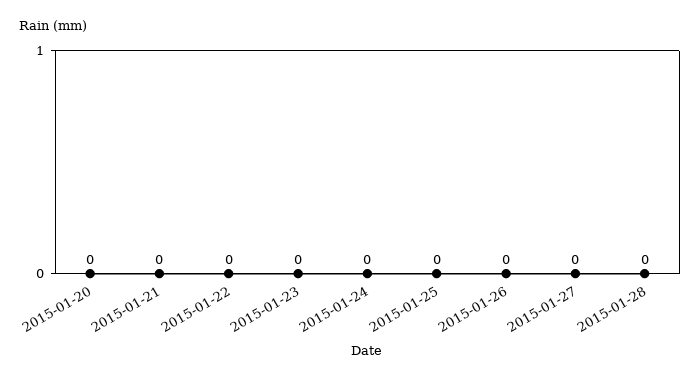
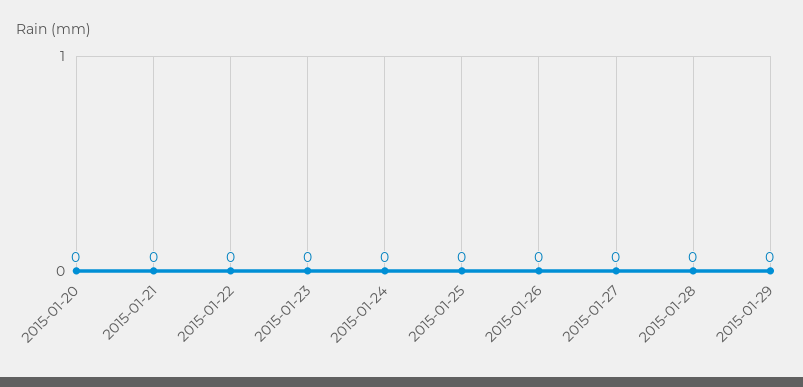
2015-01-29: none -> 0

